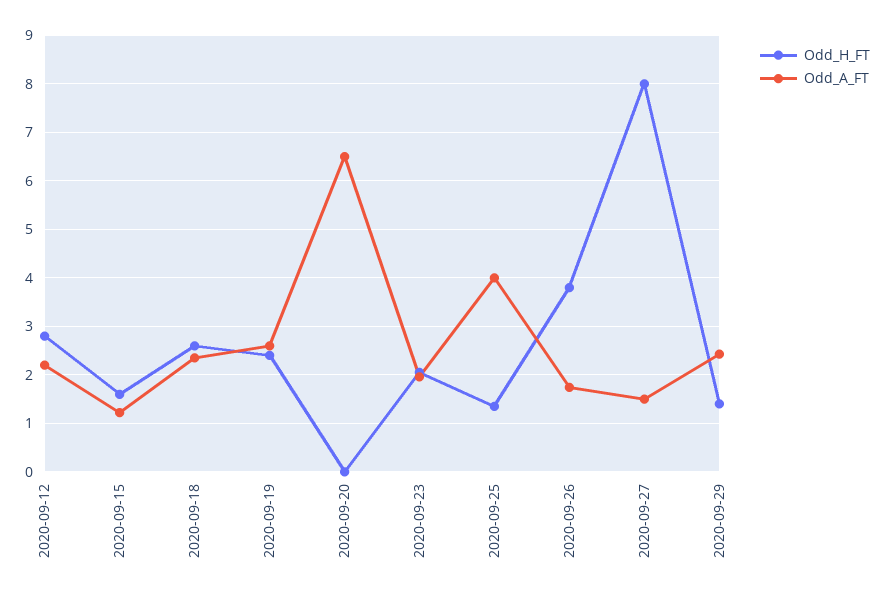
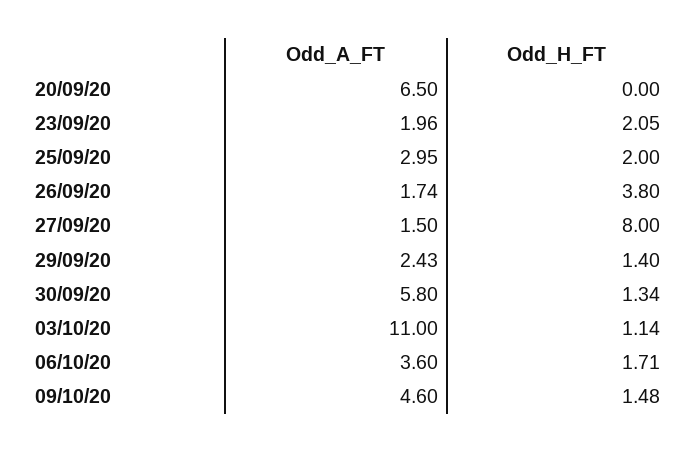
Odd_H_FT, 2020-09-12: 2.8 -> none
Odd_A_FT, 2020-09-12: 2.2 -> none
Odd_H_FT, 2020-09-15: 1.6 -> none
Odd_A_FT, 2020-09-15: 1.2 -> none
Odd_H_FT, 2020-09-18: 2.6 -> none
Odd_A_FT, 2020-09-18: 2.4 -> none
Odd_H_FT, 2020-09-19: 2.4 -> none
Odd_A_FT, 2020-09-19: 2.6 -> none
Odd_H_FT, 2020-09-25: 1.4 -> 2
Odd_A_FT, 2020-09-25: 4 -> 2.95
Odd_A_FT, 30/09/20: none -> 5.8
Odd_H_FT, 30/09/20: none -> 1.34
Odd_A_FT, 03/10/20: none -> 11
Odd_H_FT, 03/10/20: none -> 1.14
Odd_A_FT, 06/10/20: none -> 3.6
Odd_H_FT, 06/10/20: none -> 1.71
Odd_A_FT, 09/10/20: none -> 4.6
Odd_H_FT, 09/10/20: none -> 1.48

